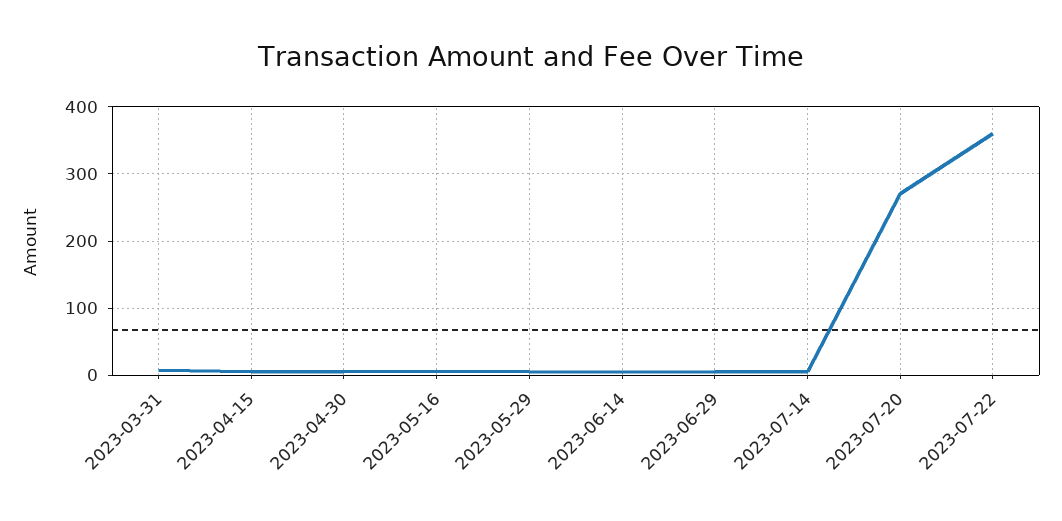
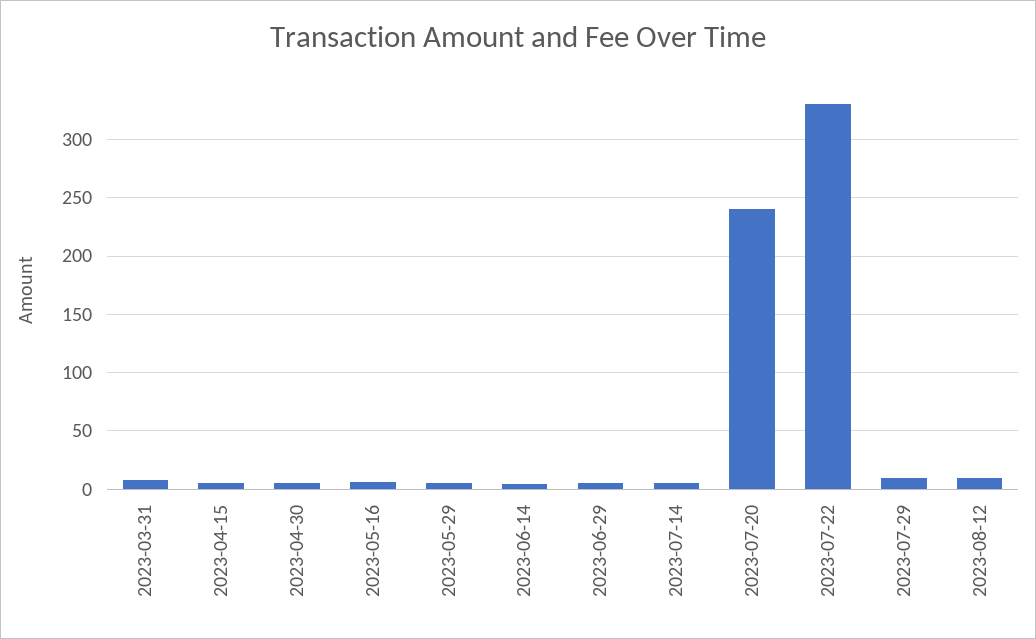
2023-07-20: 270 -> 240
2023-07-22: 360 -> 330
2023-07-29: none -> 10
2023-08-12: none -> 10

